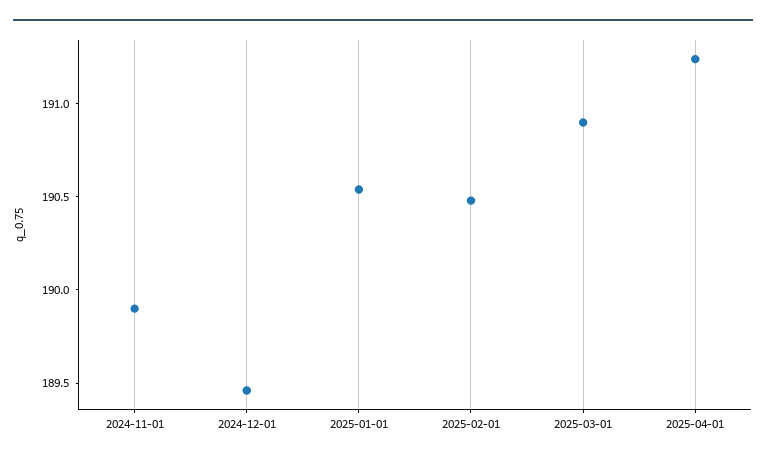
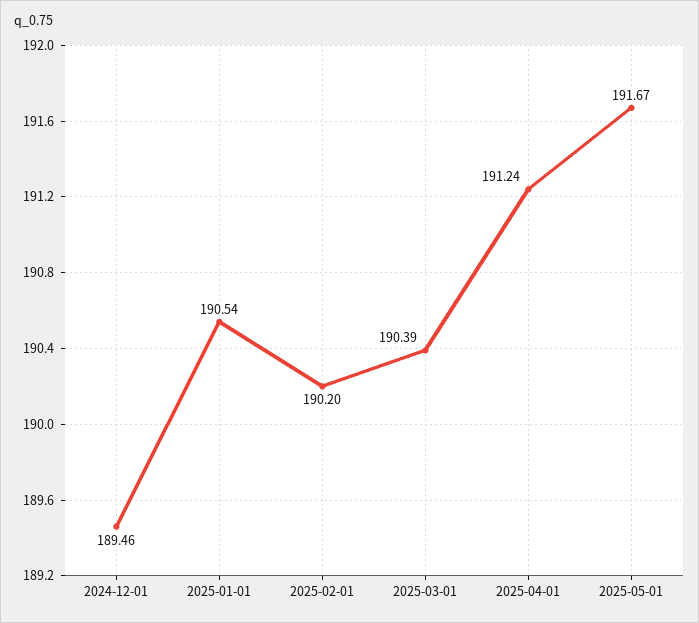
2024-11-01: 189.9 -> none
2025-02-01: 190.5 -> 190.2
2025-03-01: 190.9 -> 190.39
2025-05-01: none -> 191.67

